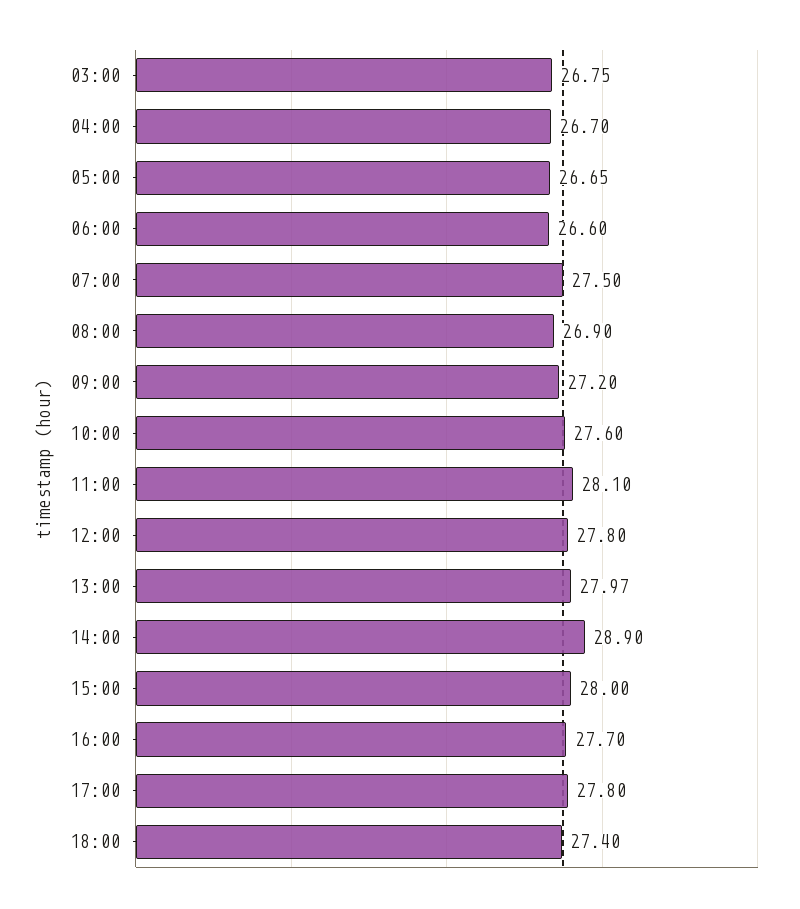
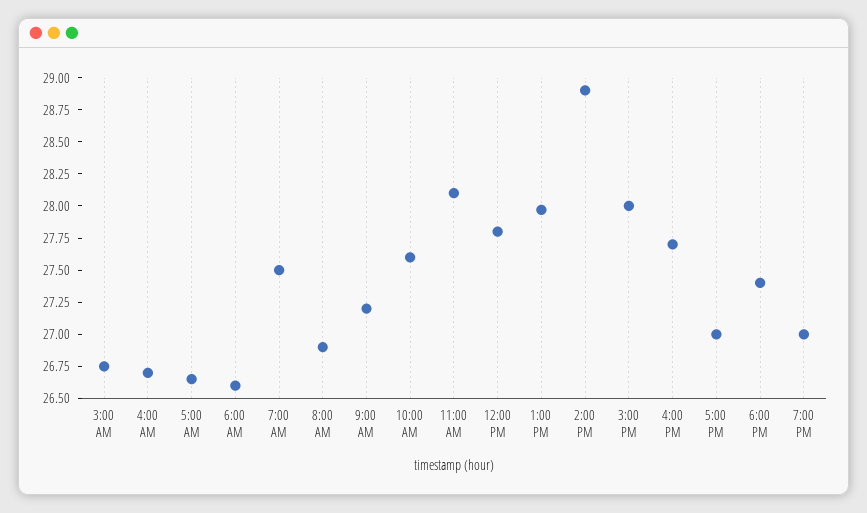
17:00: 27.8 -> 27
7:00 PM: none -> 27

